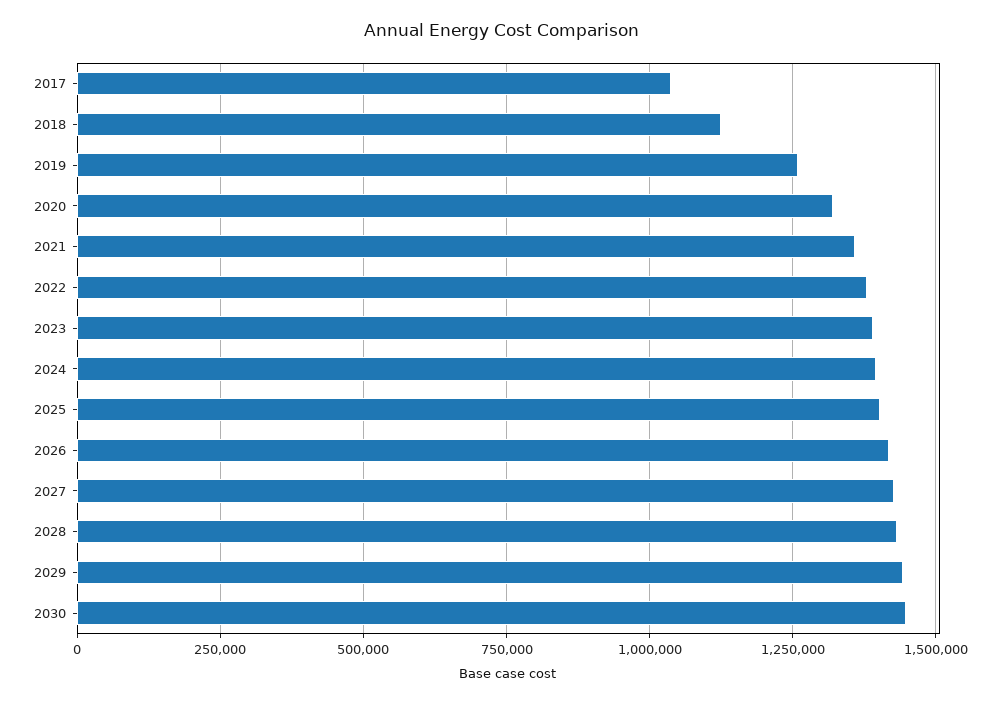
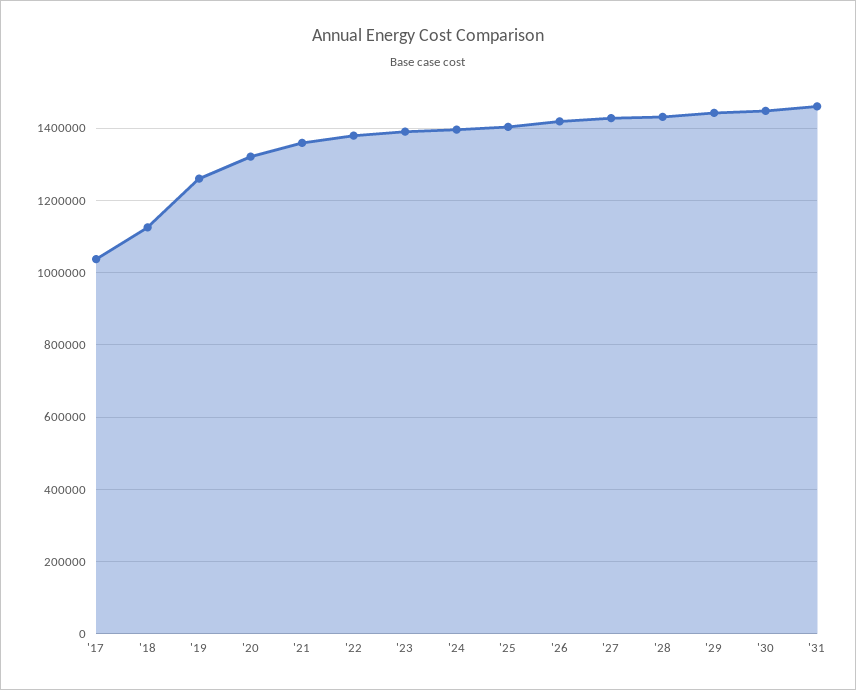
'31: none -> 1460000

